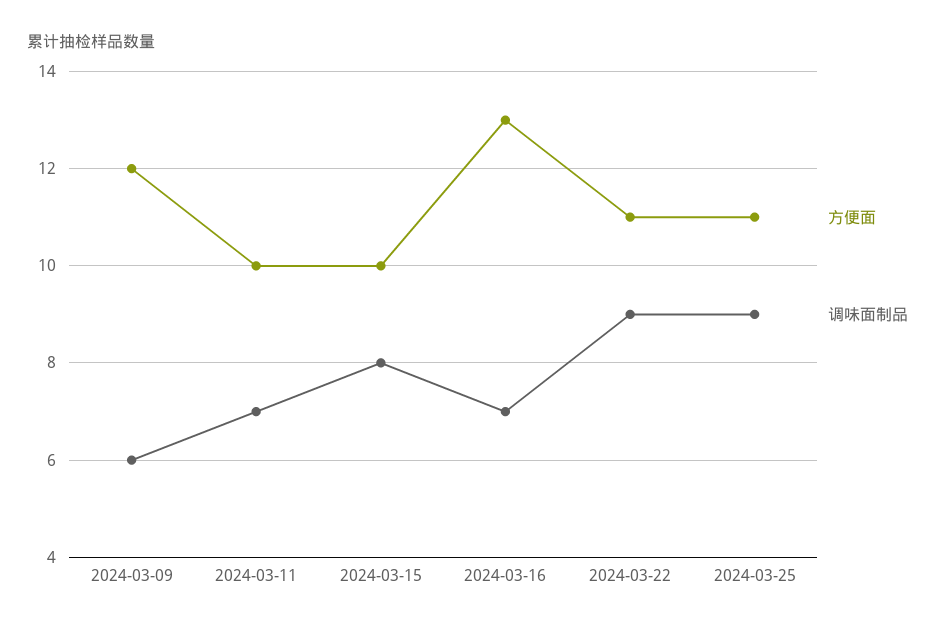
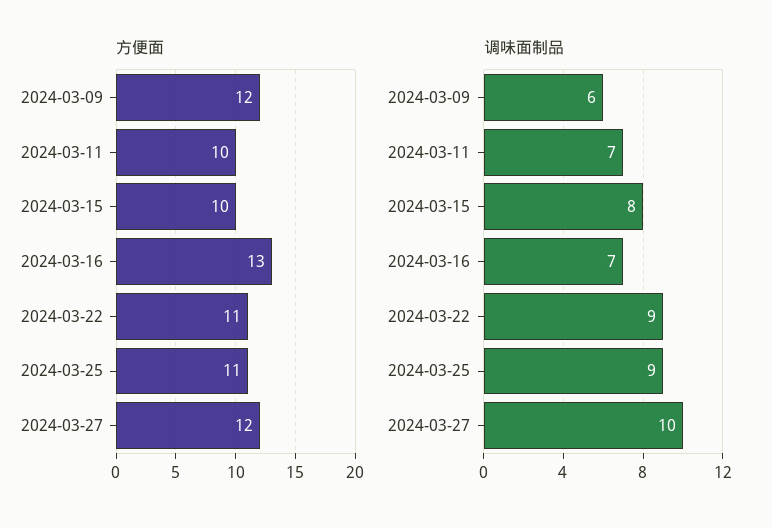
方便面, 2024-03-27: none -> 12
调味面制品, 2024-03-27: none -> 10

